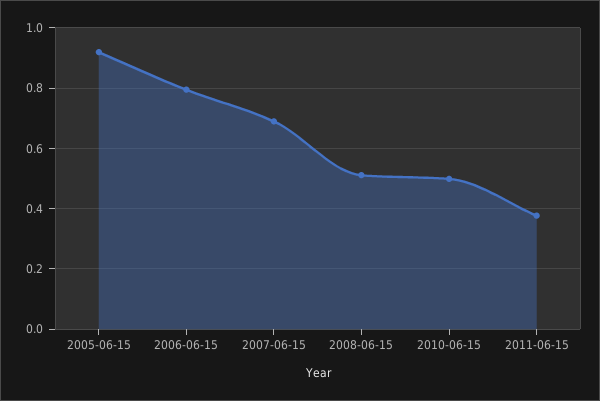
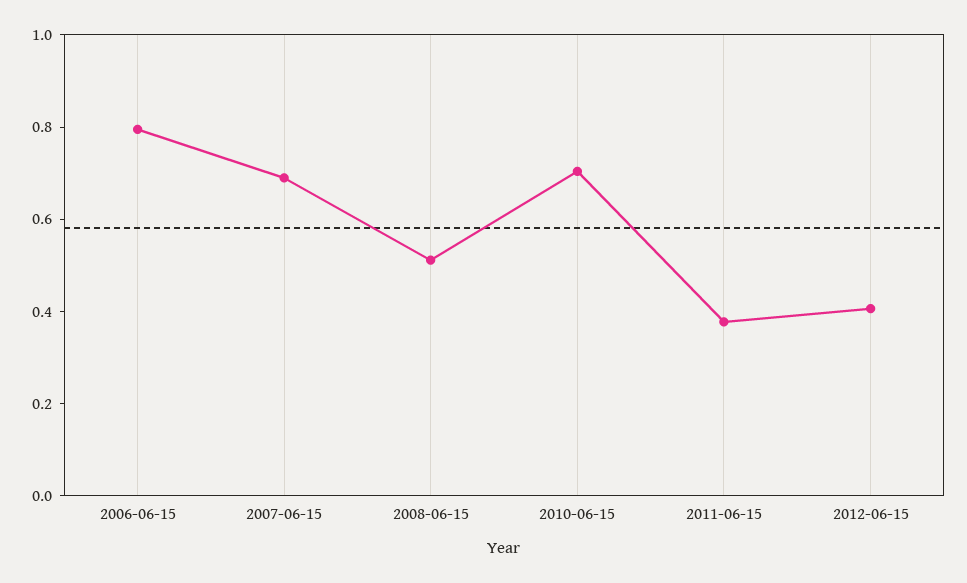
2005-06-15: 0.92 -> none
2010-06-15: 0.5 -> 0.7
2012-06-15: none -> 0.4

